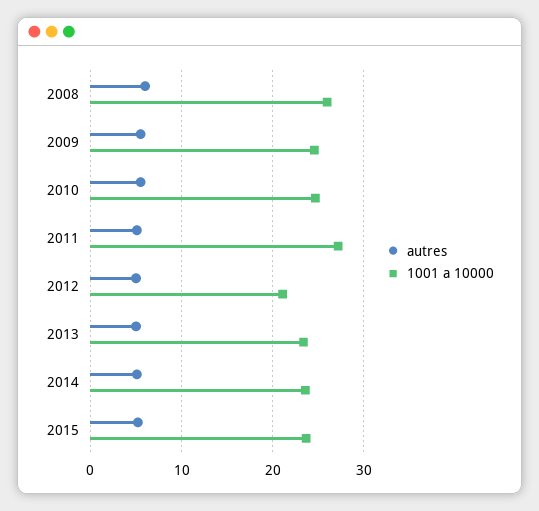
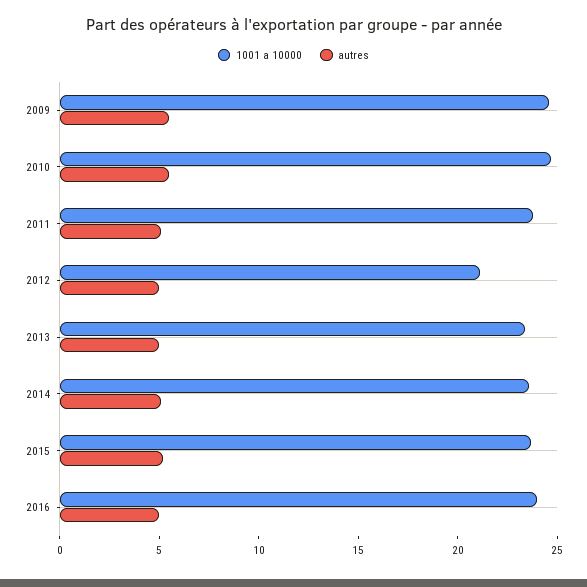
autres, 2008: 6 -> none
1001 a 10000, 2008: 26 -> none
1001 a 10000, 2011: 27 -> 24
1001 a 10000, 2016: none -> 24
autres, 2016: none -> 5

